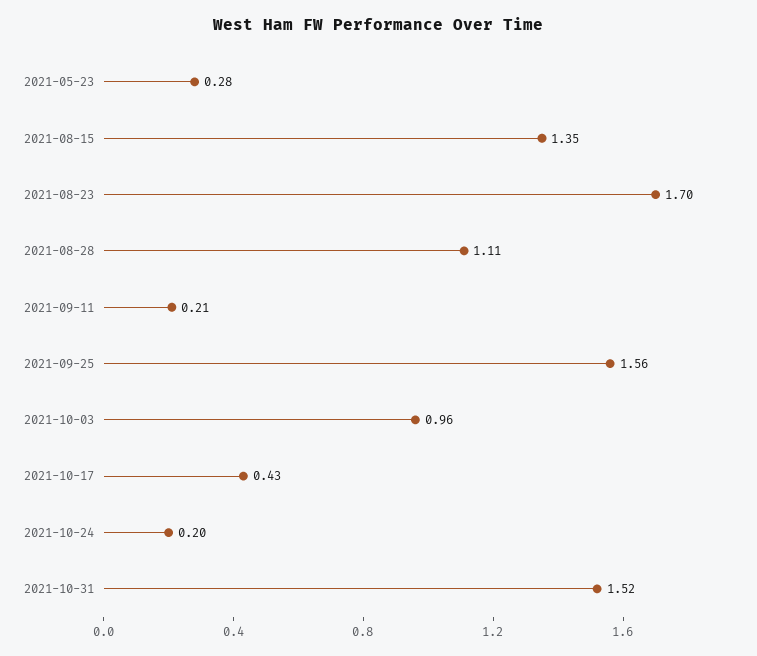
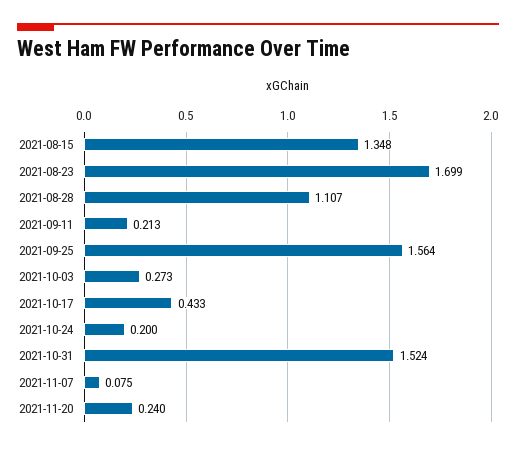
2021-05-23: 0.28 -> none
2021-10-03: 0.96 -> 0.273
2021-11-07: none -> 0.075
2021-11-20: none -> 0.24

